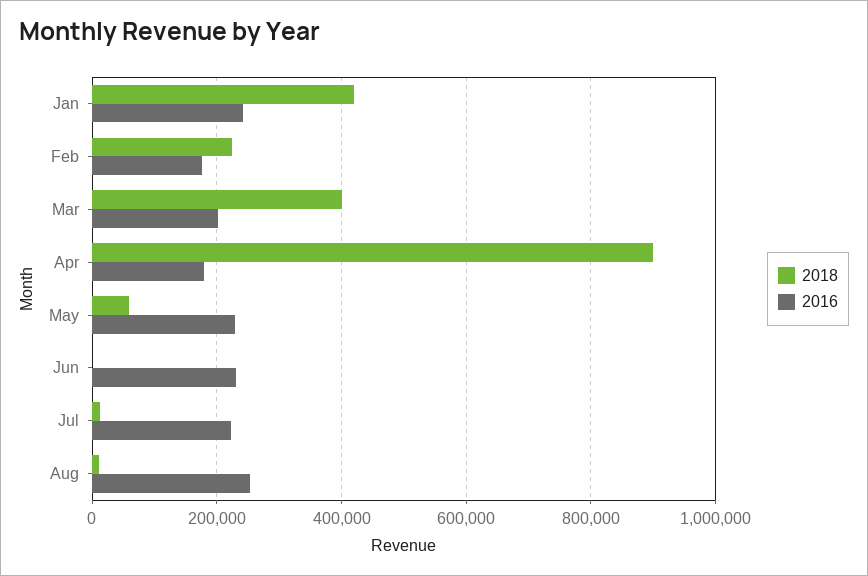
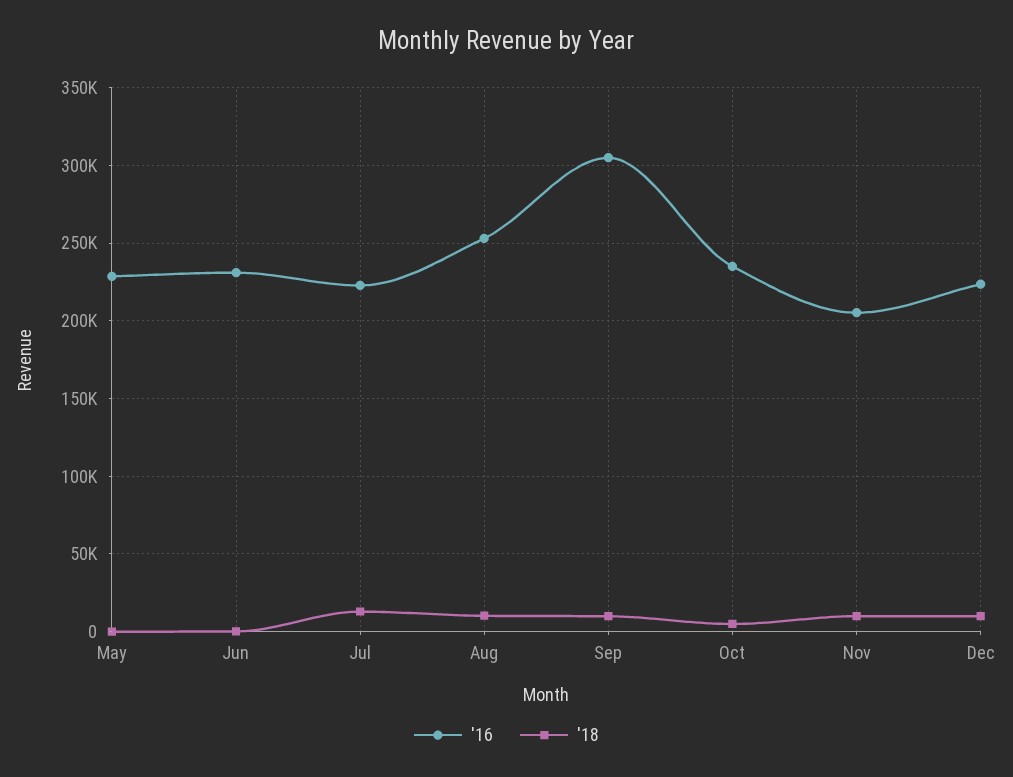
2018, Jan: 420000 -> none
2016, Jan: 240000 -> none
2018, Feb: 220000 -> none
2016, Feb: 180000 -> none
2018, Mar: 400000 -> none
2016, Mar: 200000 -> none
2018, Apr: 900000 -> none
2016, Apr: 180000 -> none
2018, May: 60000 -> 0
2016, Sep: none -> 305000
2018, Sep: none -> 10000
2016, Oct: none -> 235000
2018, Oct: none -> 5000
2016, Nov: none -> 205000
2018, Nov: none -> 10000
2016, Dec: none -> 225000
2018, Dec: none -> 10000

